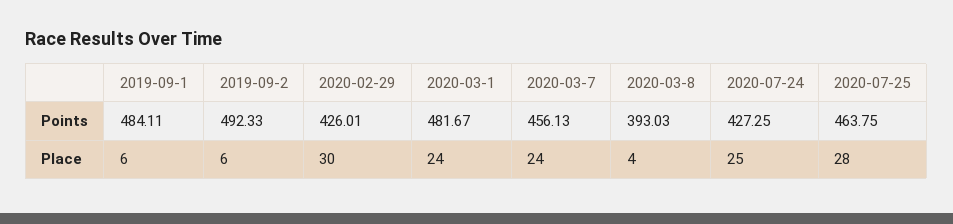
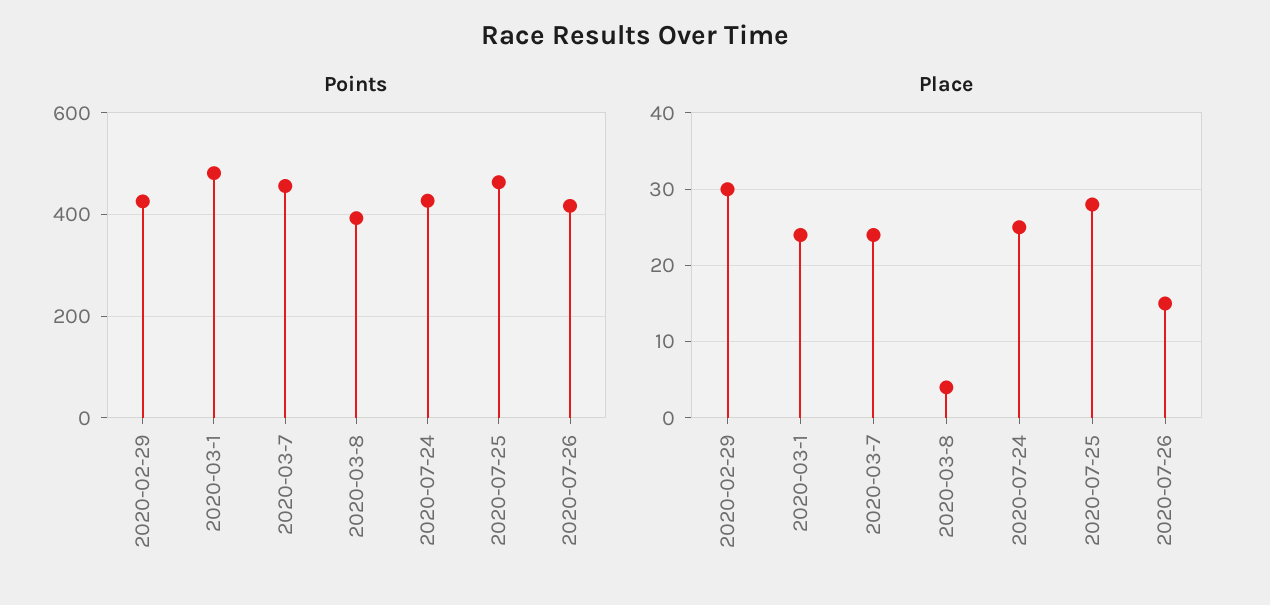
Points, 2019-09-1: 484.11 -> none
Points, 2019-09-2: 492.33 -> none
Place, 2019-09-1: 6 -> none
Place, 2019-09-2: 6 -> none
Points, 2020-07-26: none -> 420
Place, 2020-07-26: none -> 15

